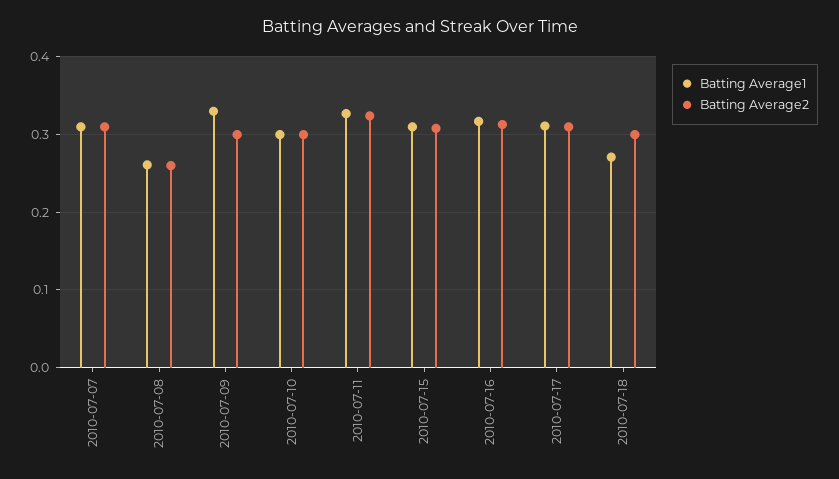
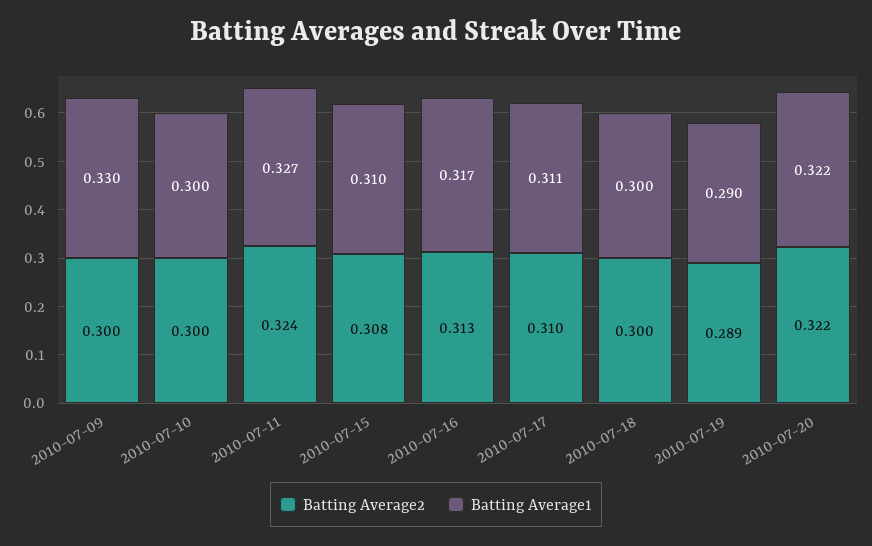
Batting Average1, 2010-07-07: 0.31 -> none
Batting Average2, 2010-07-07: 0.31 -> none
Batting Average1, 2010-07-08: 0.26 -> none
Batting Average2, 2010-07-08: 0.26 -> none
Batting Average1, 2010-07-18: 0.27 -> 0.3
Batting Average2, 2010-07-19: none -> 0.289
Batting Average1, 2010-07-19: none -> 0.29
Batting Average2, 2010-07-20: none -> 0.322
Batting Average1, 2010-07-20: none -> 0.322

